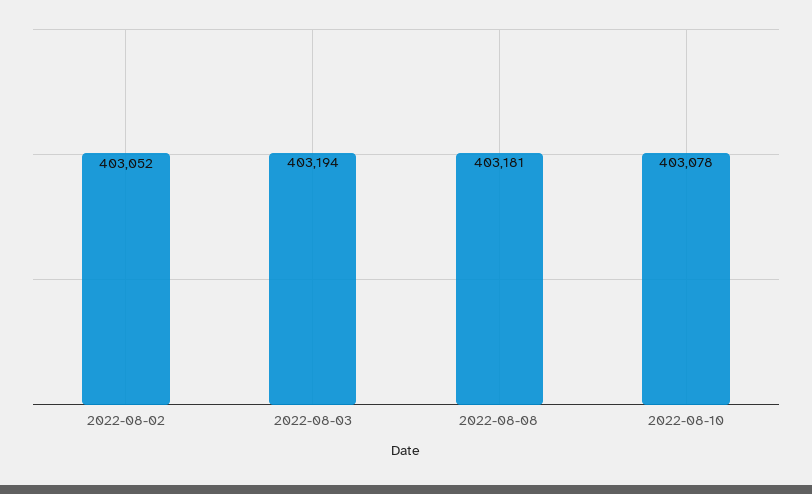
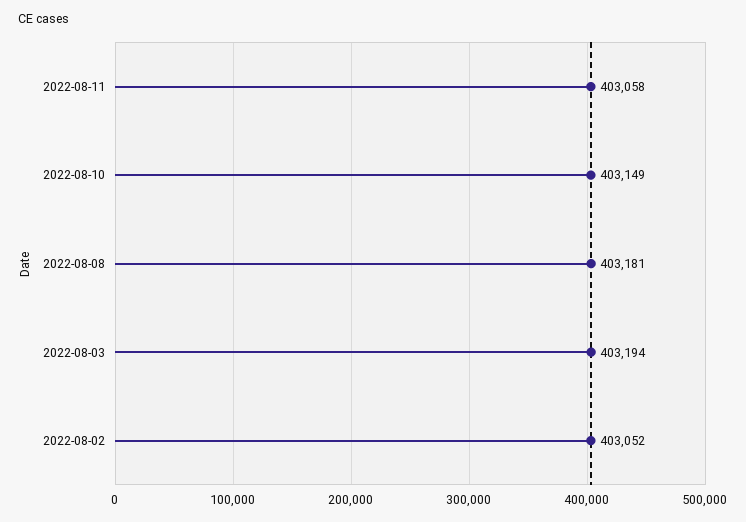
2022-08-10: 403078 -> 403149
2022-08-11: none -> 403058

